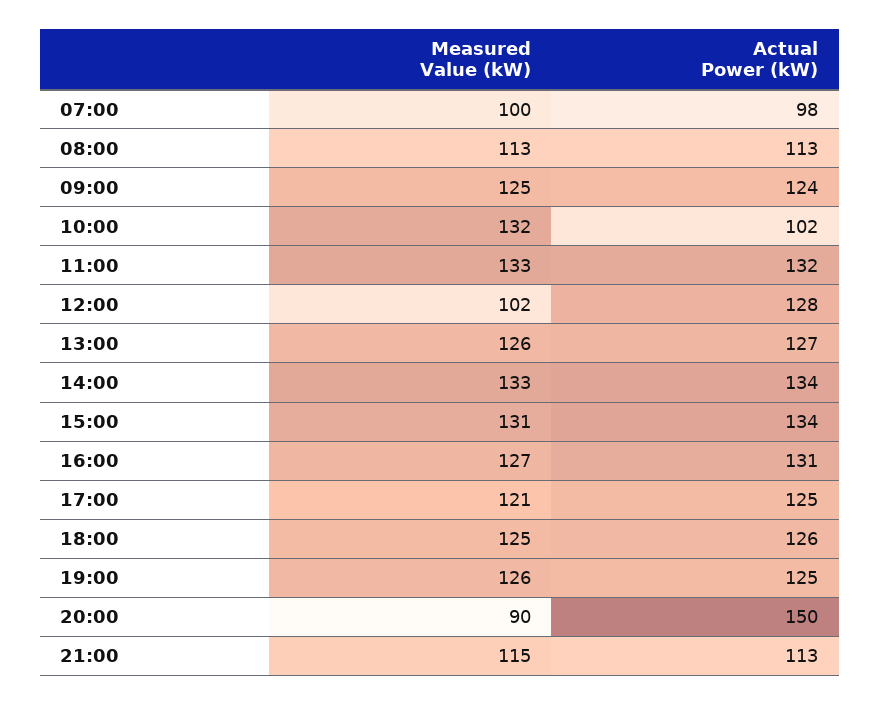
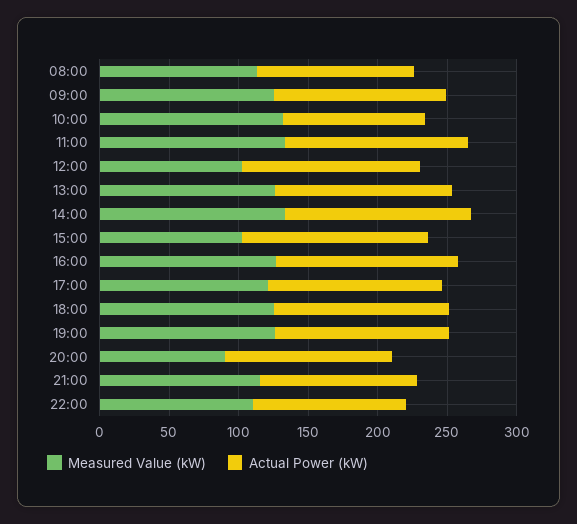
Measured Value (kW), 07:00: 100 -> none
Actual Power (kW), 07:00: 98 -> none
Measured Value (kW), 15:00: 131 -> 100
Actual Power (kW), 20:00: 150 -> 120
Measured Value (kW), 22:00: none -> 110
Actual Power (kW), 22:00: none -> 110

